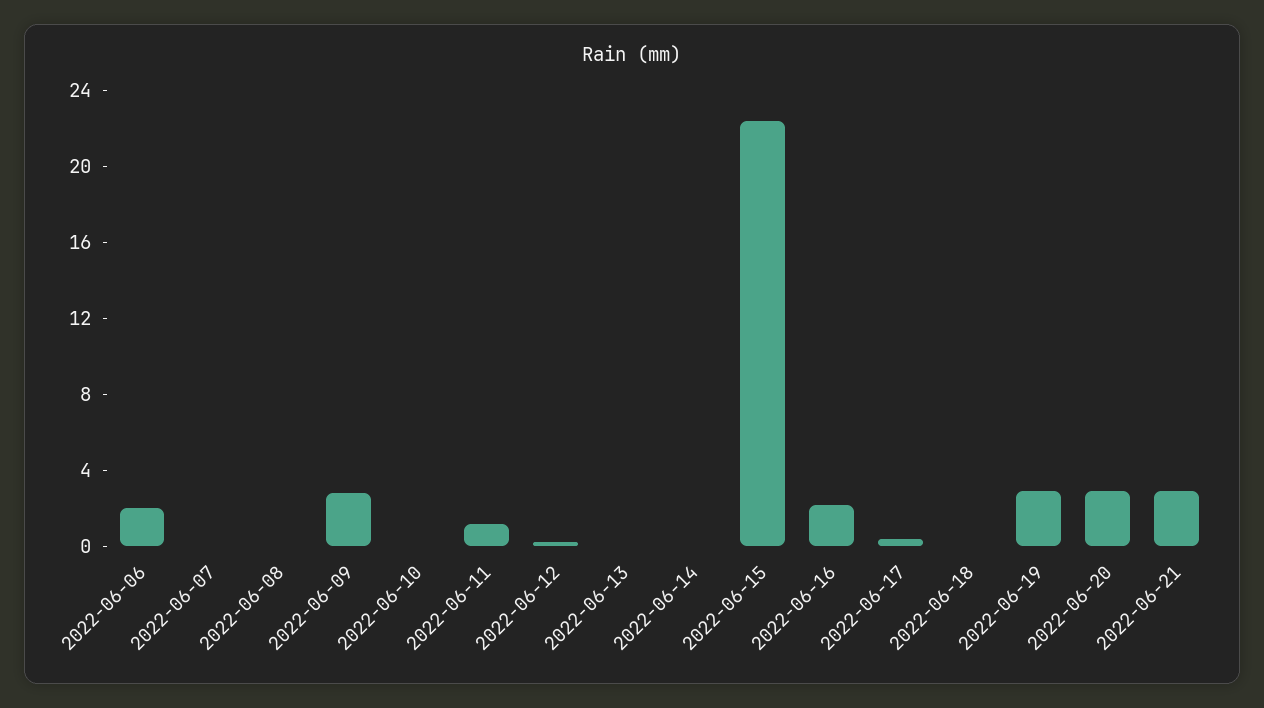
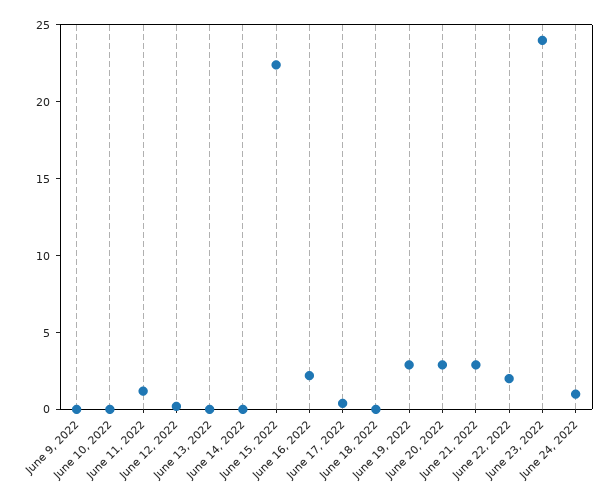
2022-06-06: 2 -> none
2022-06-07: 0 -> none
2022-06-08: 0 -> none
2022-06-09: 3 -> 0
June 22, 2022: none -> 2
June 23, 2022: none -> 24
June 24, 2022: none -> 1

